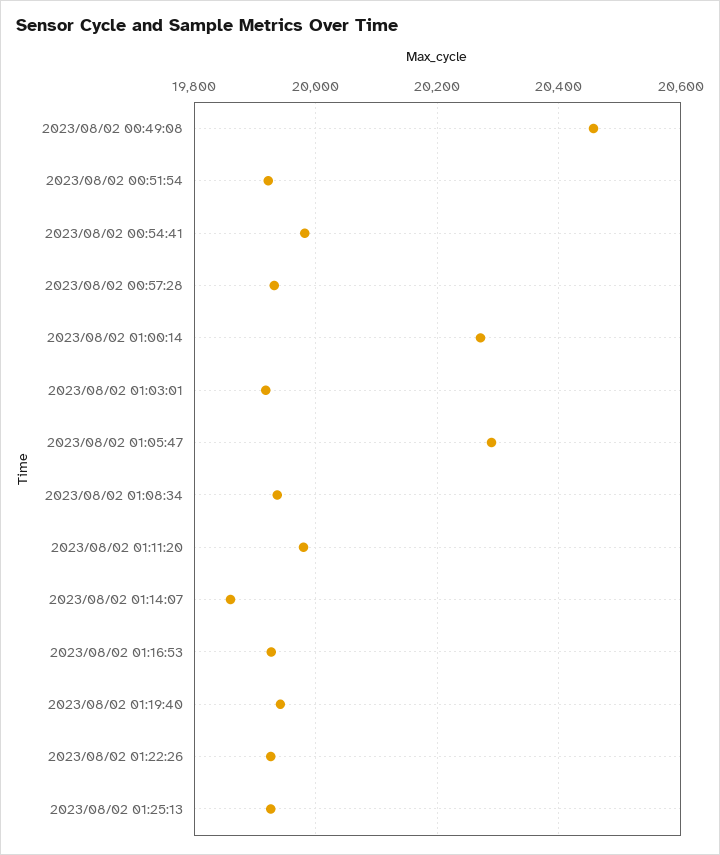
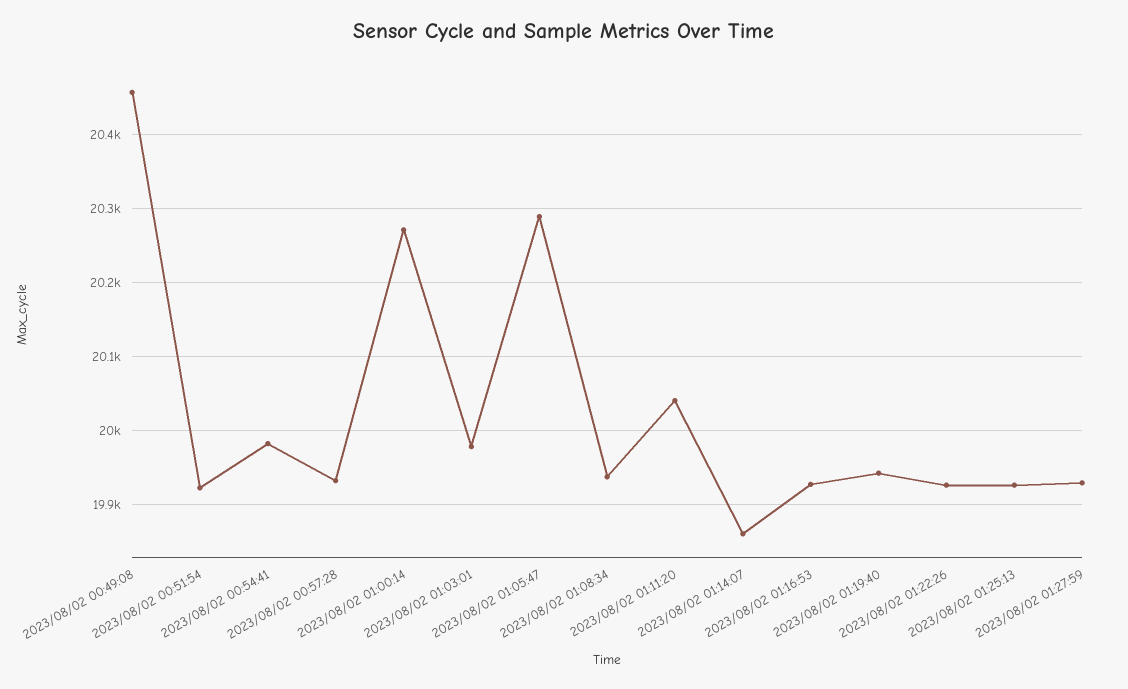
2023/08/02 01:03:01: 19920 -> 19980
2023/08/02 01:11:20: 19980 -> 20040
2023/08/02 01:27:59: none -> 19930

